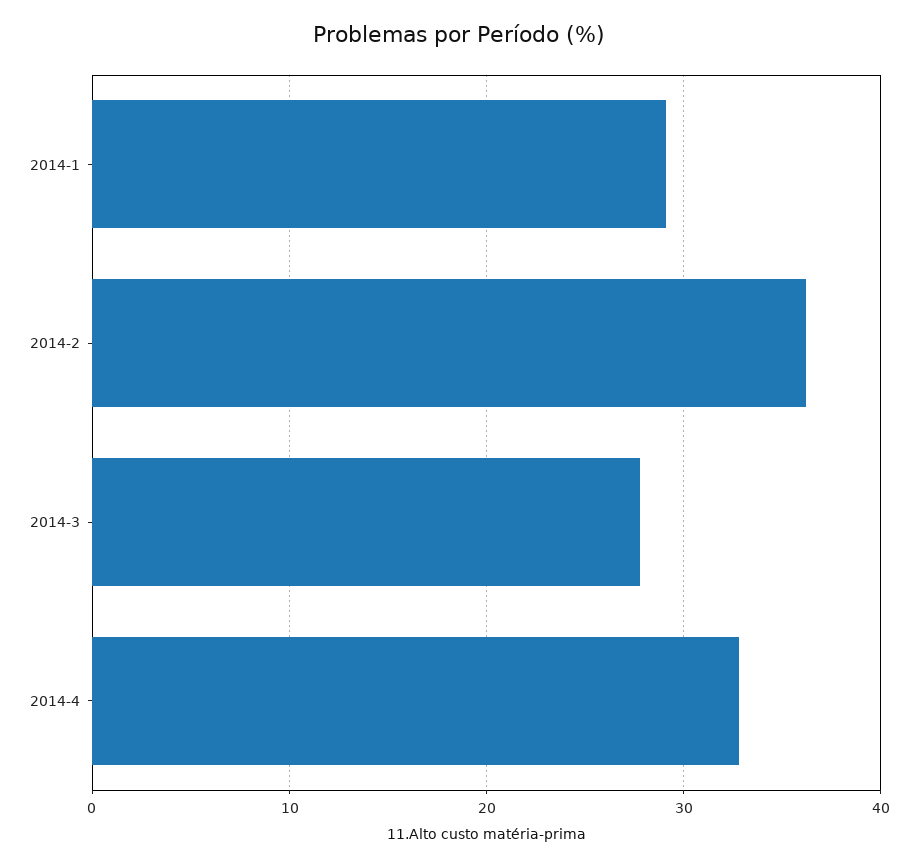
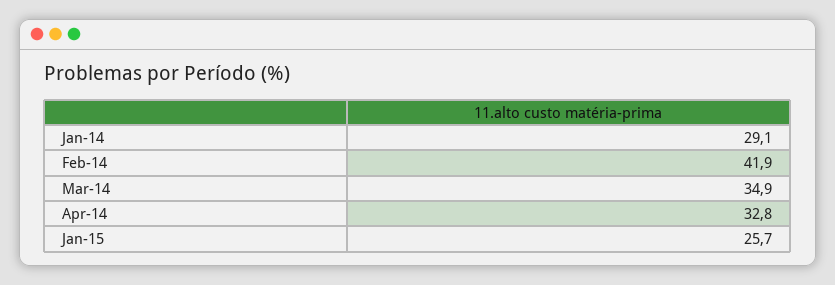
2014-2: 36 -> 41.9
2014-3: 28 -> 34.9
Jan-15: none -> 25.7

